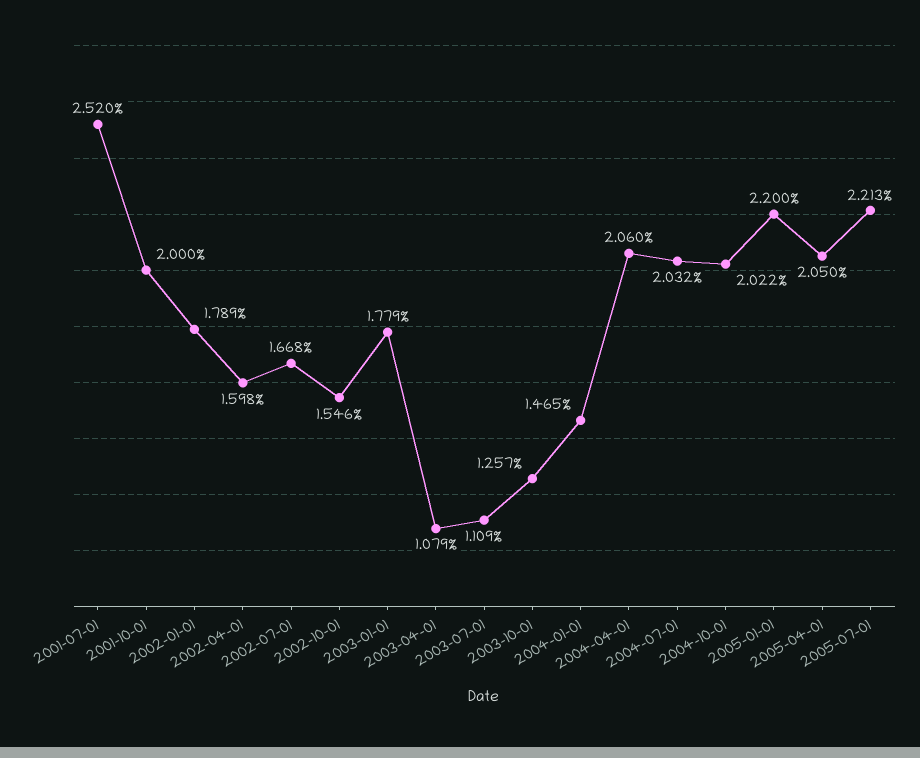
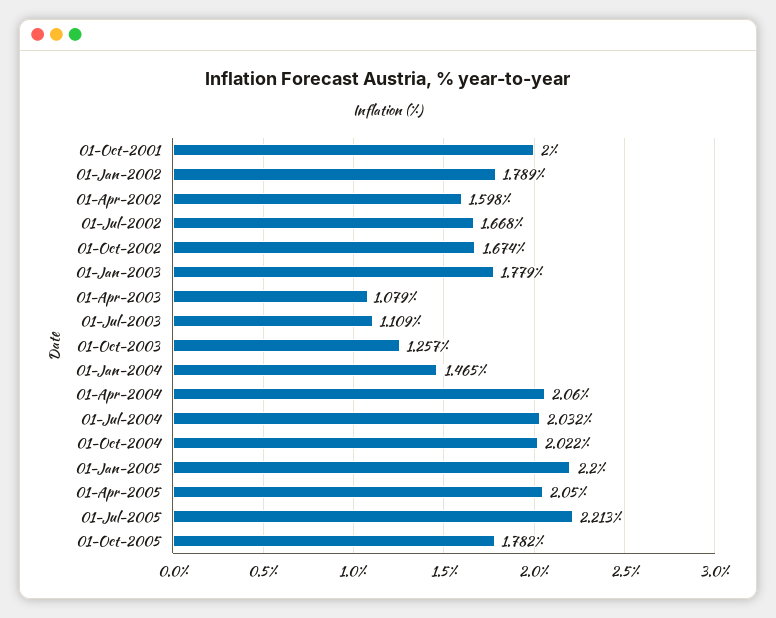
2001-07-01: 2.52 -> none
2002-10-01: 1.546 -> 1.674
01-Oct-2005: none -> 1.782

